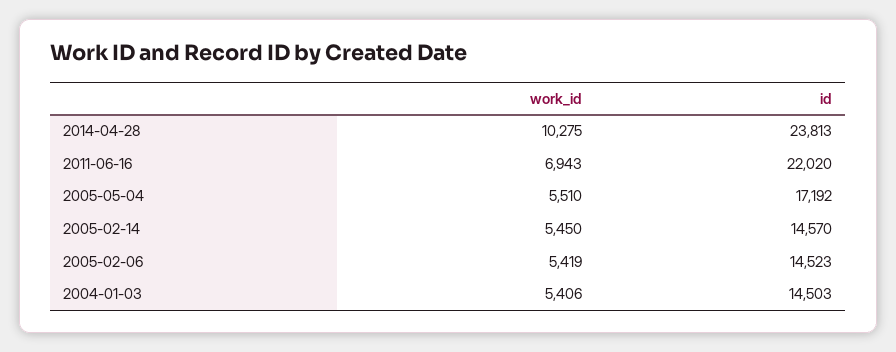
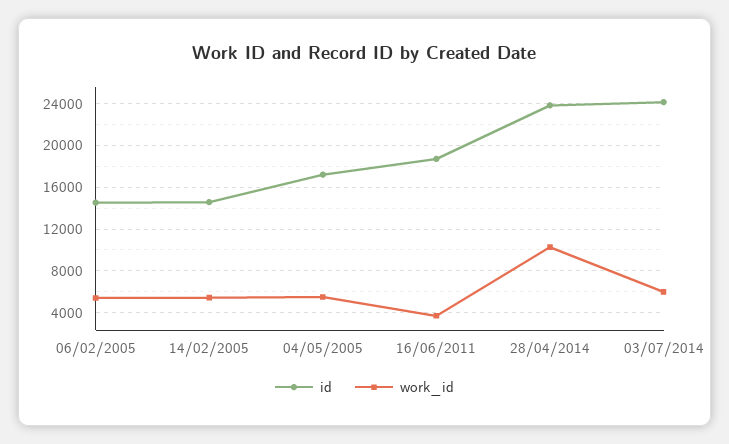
work_id, 2011-06-16: 6943 -> 4000
id, 2011-06-16: 22020 -> 19000
work_id, 2004-01-03: 5406 -> none
id, 2004-01-03: 14503 -> none
id, 03/07/2014: none -> 24000
work_id, 03/07/2014: none -> 6000

